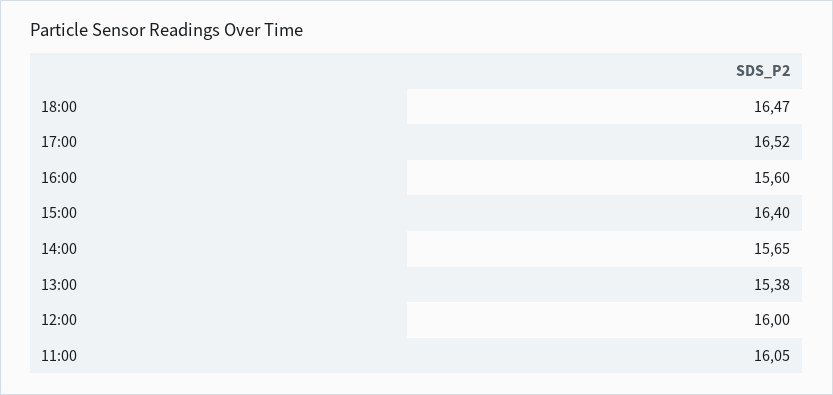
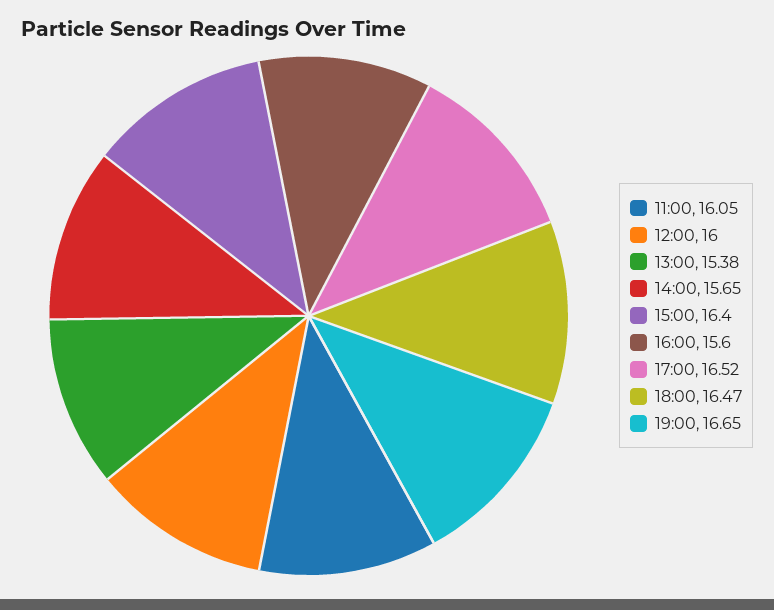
19:00: none -> 16.65

